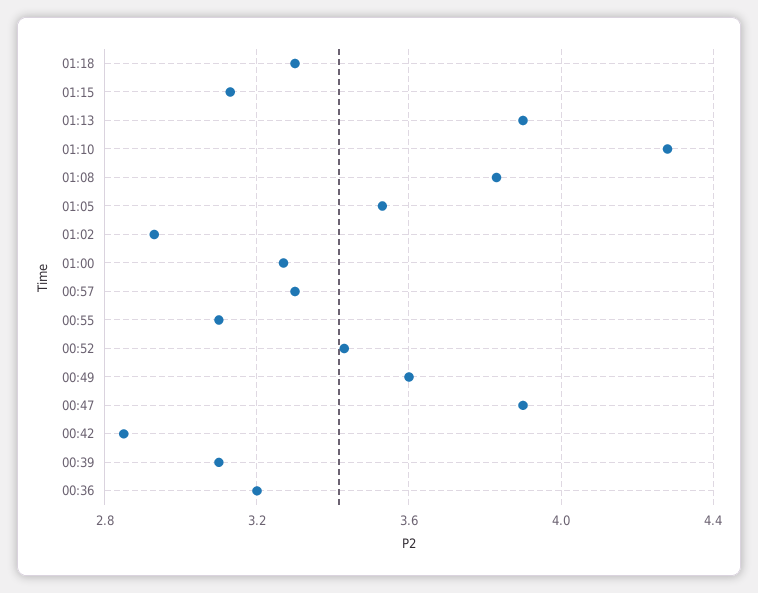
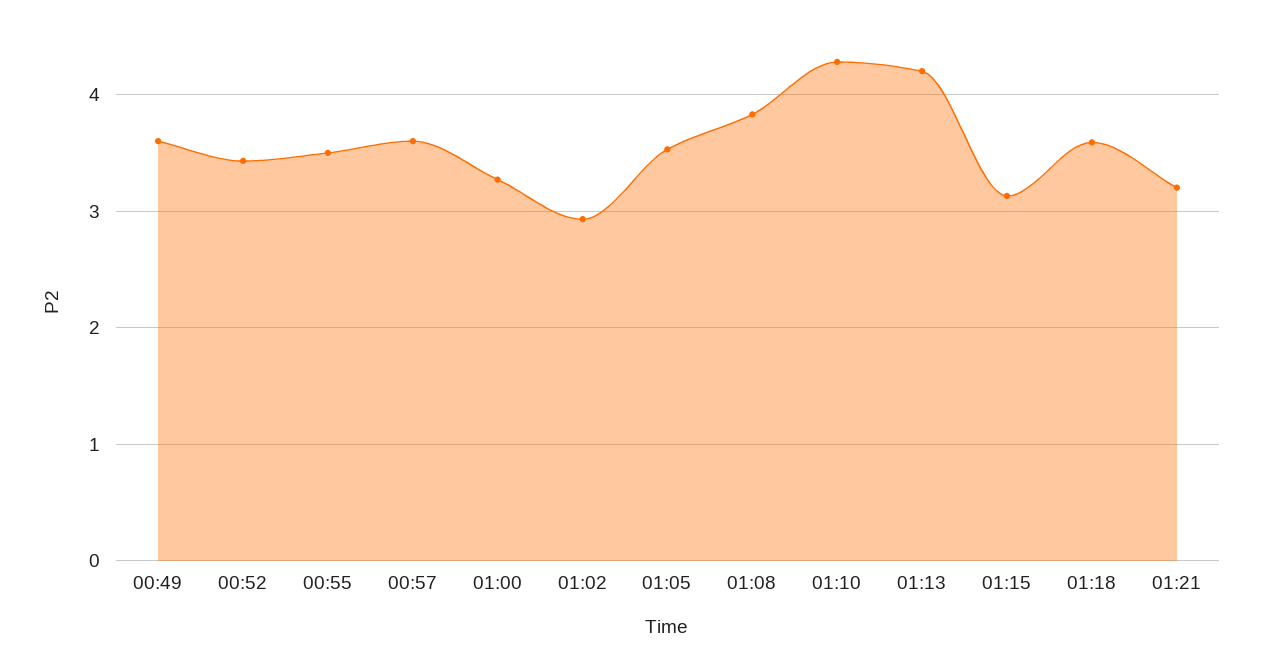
01:18: 3.3 -> 3.6
01:13: 3.9 -> 4.2
00:57: 3.3 -> 3.6
00:55: 3.1 -> 3.5
00:47: 3.9 -> none
00:42: 2.85 -> none
00:39: 3.1 -> none
00:36: 3.2 -> none
01:21: none -> 3.2

